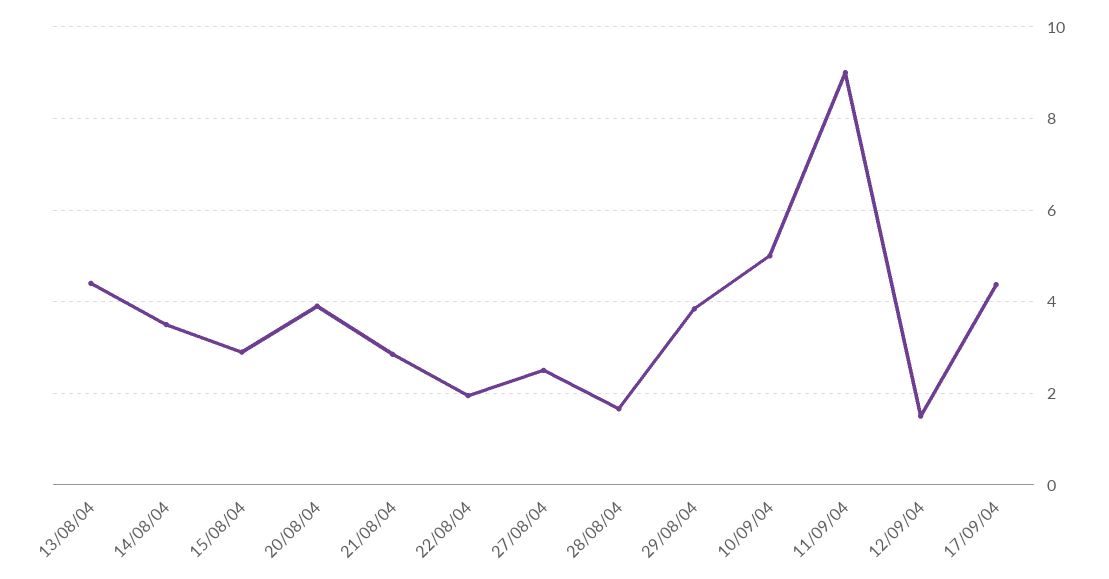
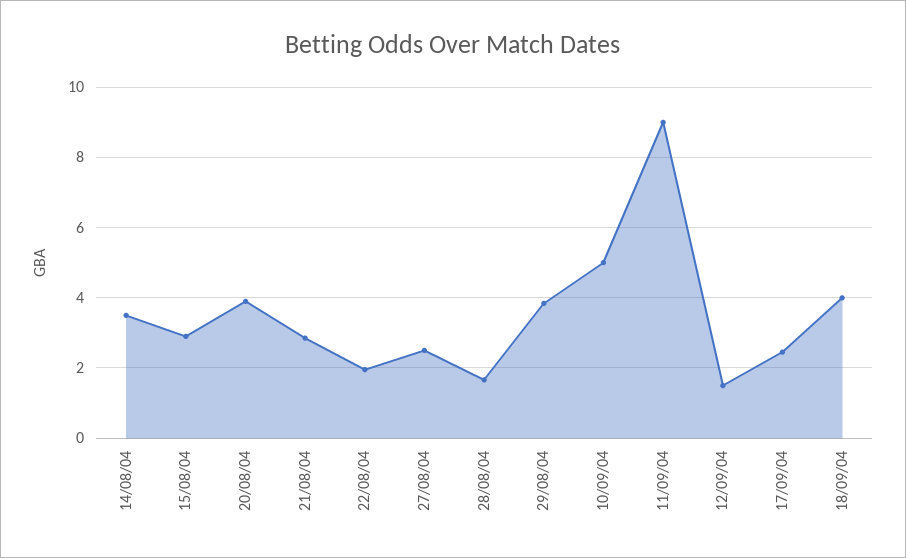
13/08/04: 4.4 -> none
17/09/04: 4.4 -> 2.4
18/09/04: none -> 4

